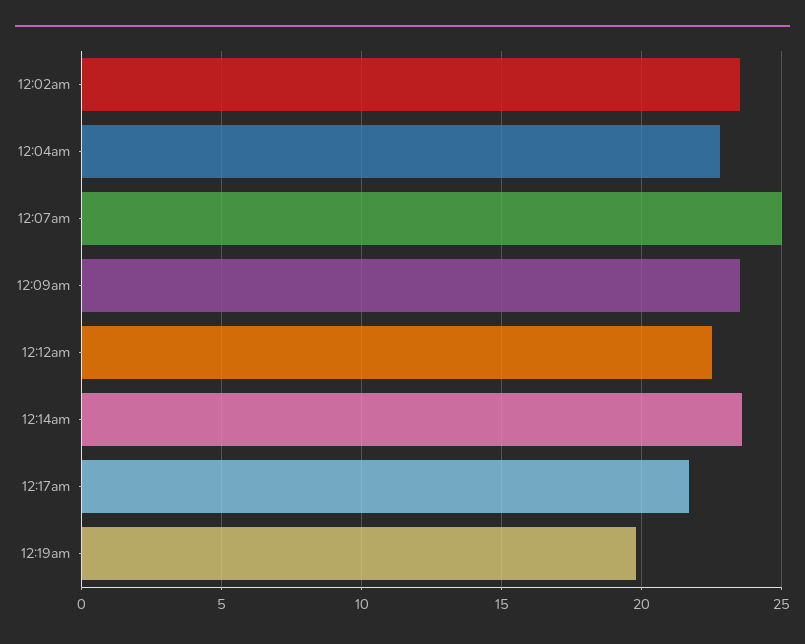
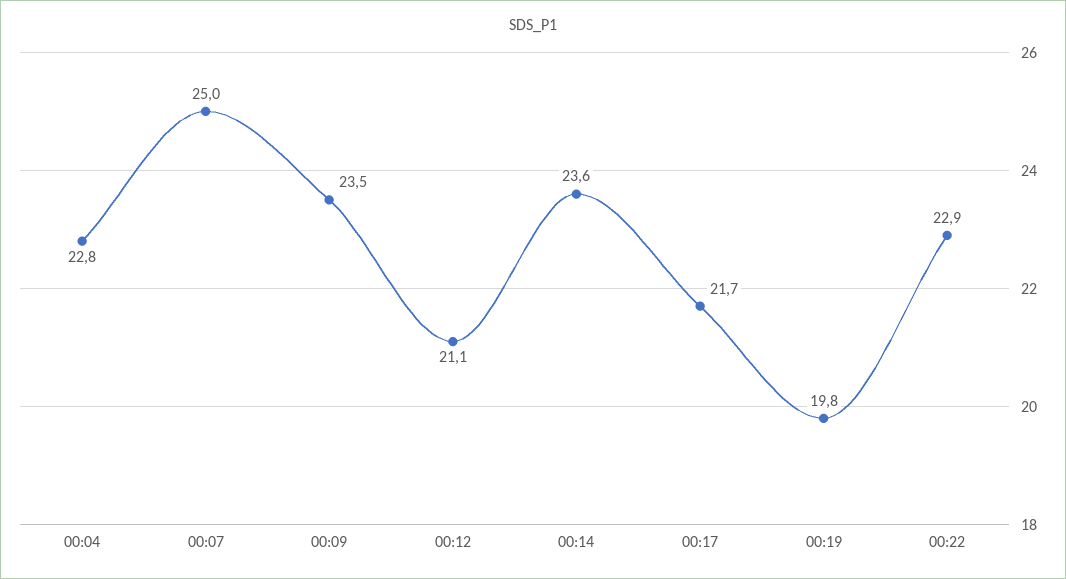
12:02am: 23.5 -> none
12:12am: 22.5 -> 21.1
00:22: none -> 22.9

